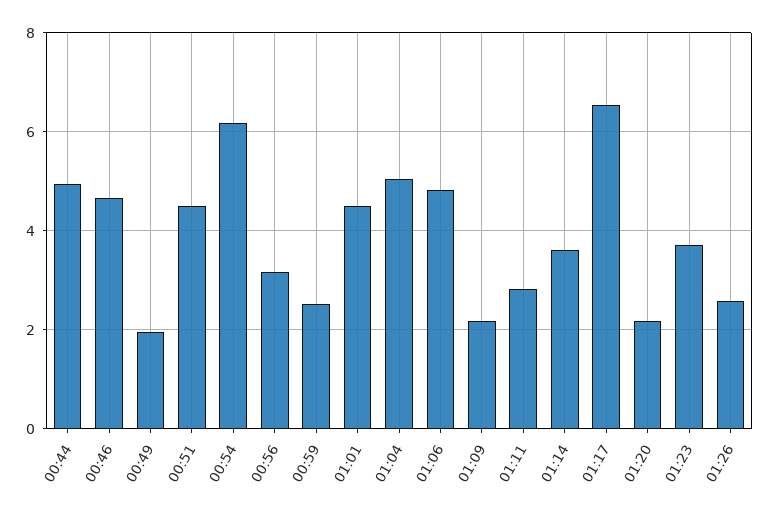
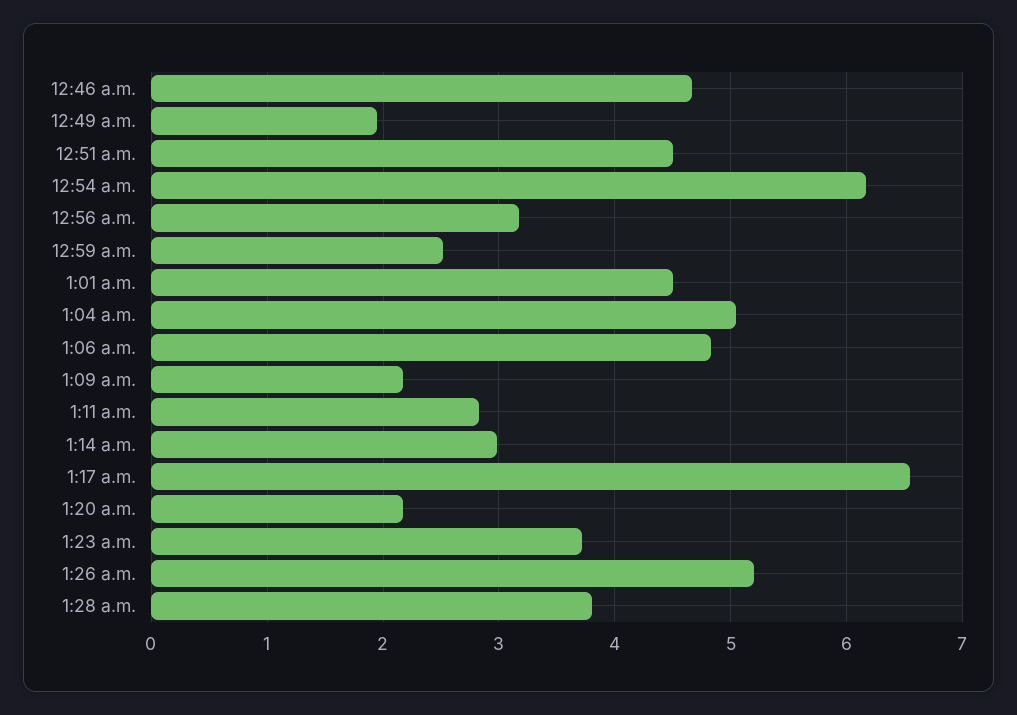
00:44: 5 -> none
01:14: 3.6 -> 3
01:26: 2.6 -> 5.2
1:28 a.m.: none -> 3.8

